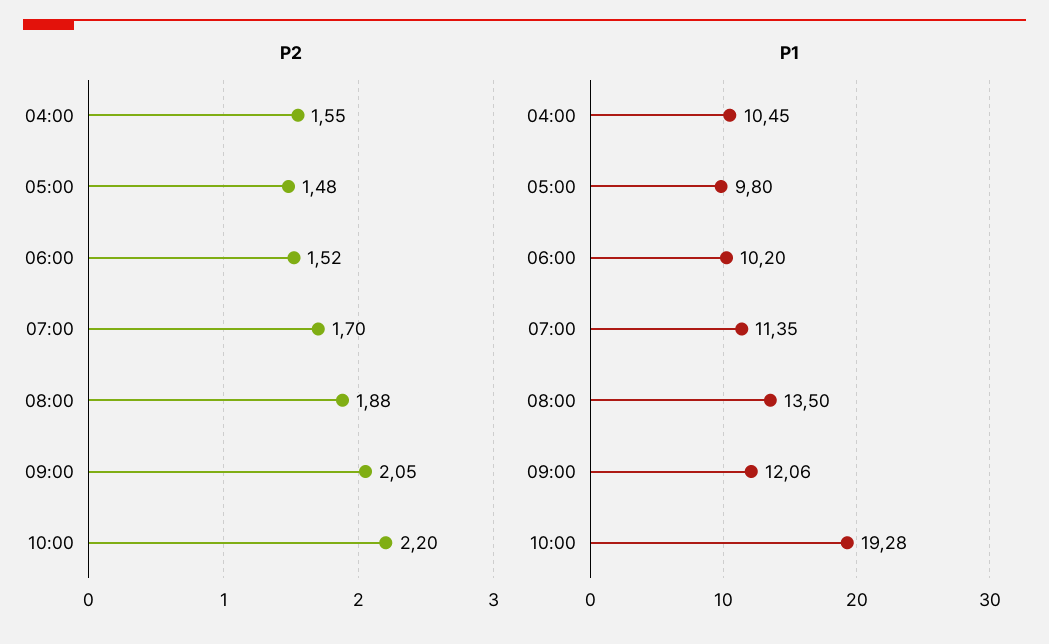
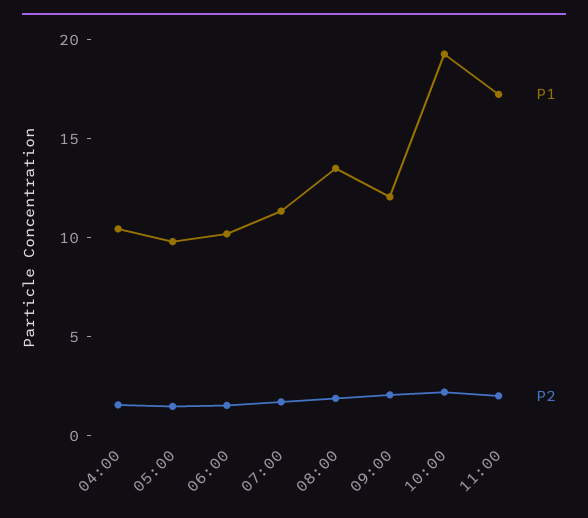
P1, 11:00: none -> 17
P2, 11:00: none -> 2

